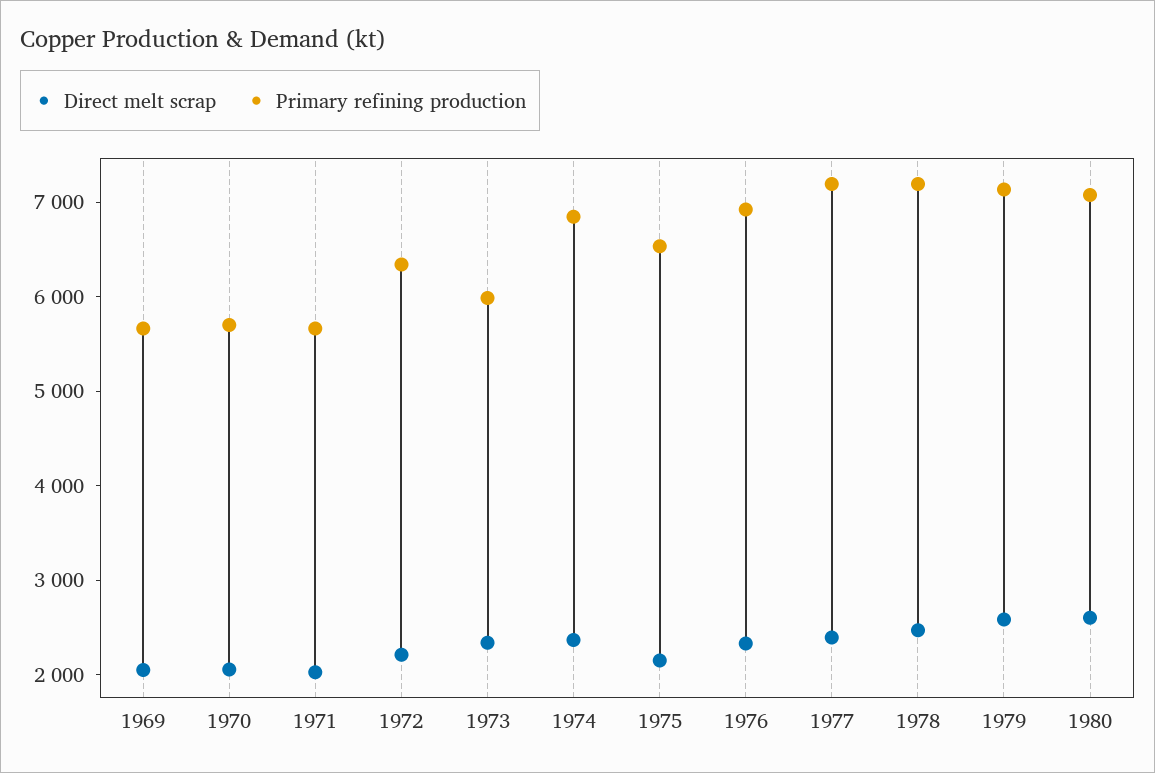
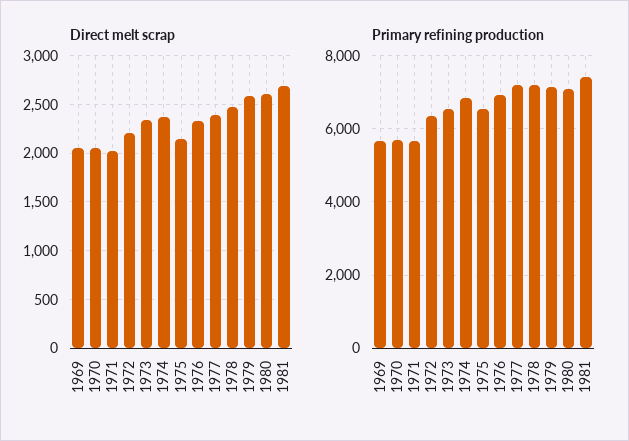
Primary refining production, 1973: 6000 -> 6600
Direct melt scrap, 1981: none -> 2700
Primary refining production, 1981: none -> 7400

